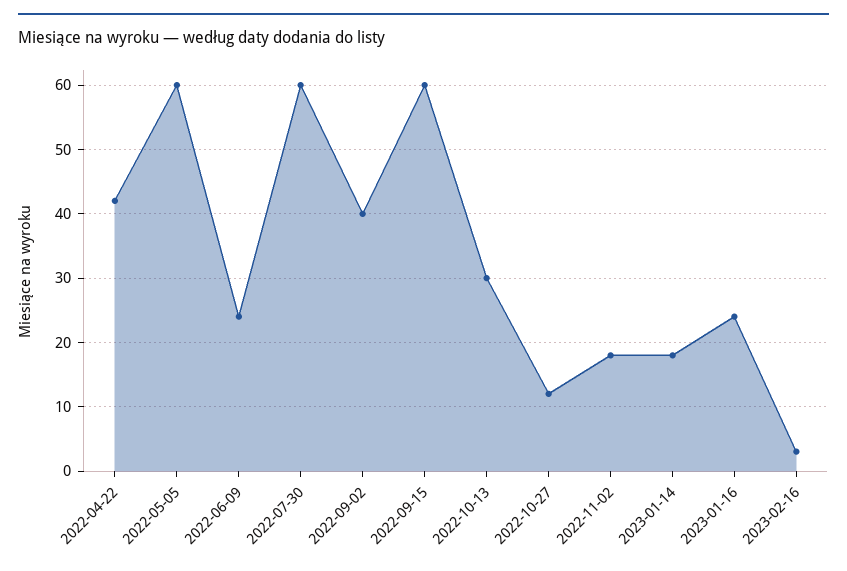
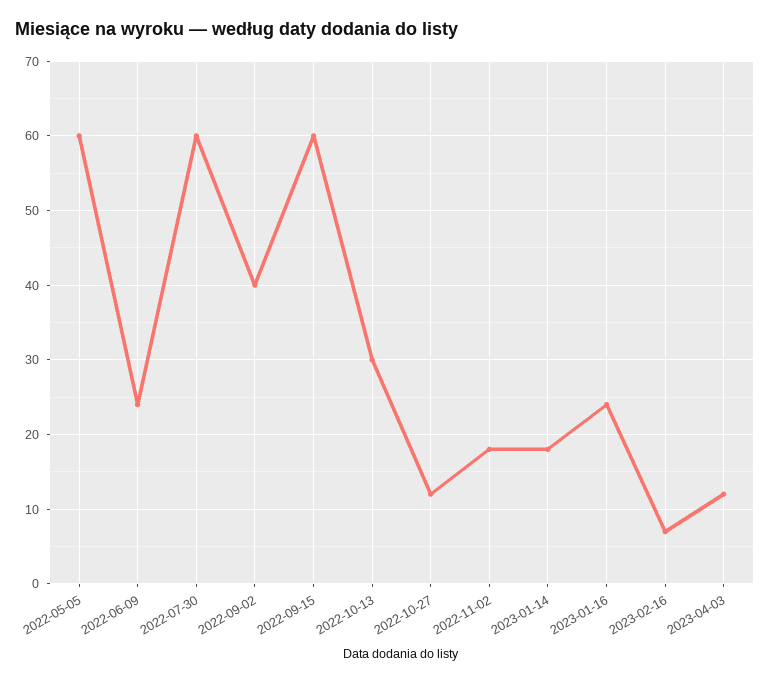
2022-04-22: 42 -> none
2023-02-16: 3 -> 7
2023-04-03: none -> 12

